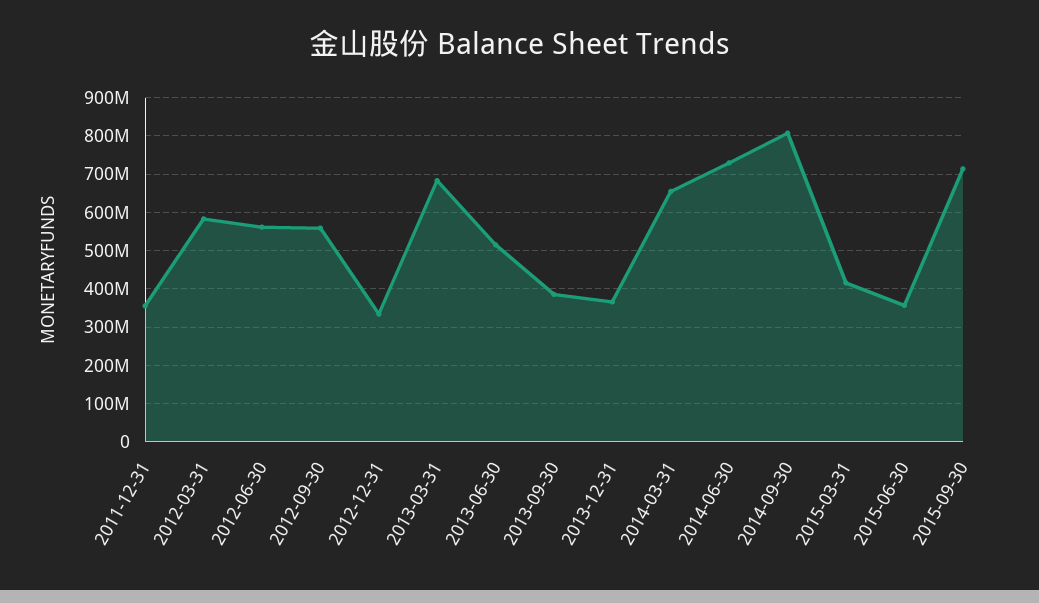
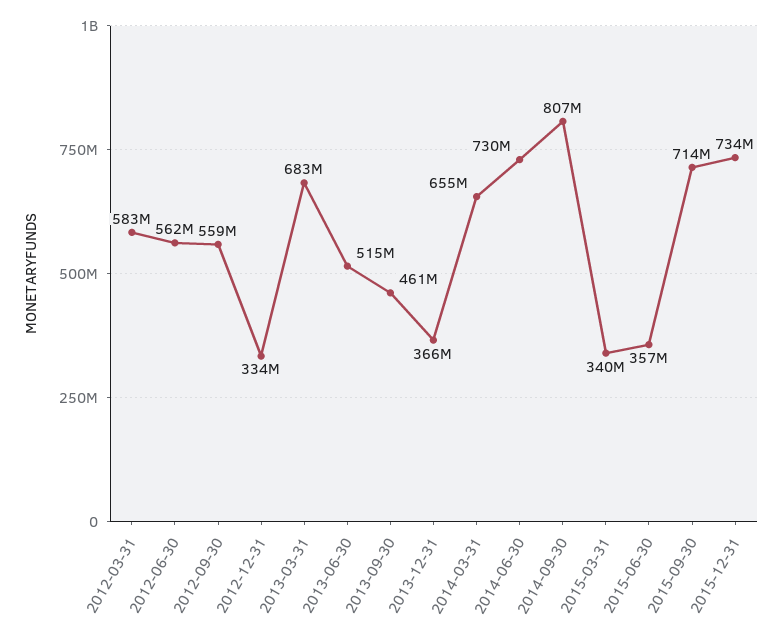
2011-12-31: 360000000 -> none
2013-09-30: 380000000 -> 461000000
2015-03-31: 420000000 -> 340000000
2015-12-31: none -> 734000000

